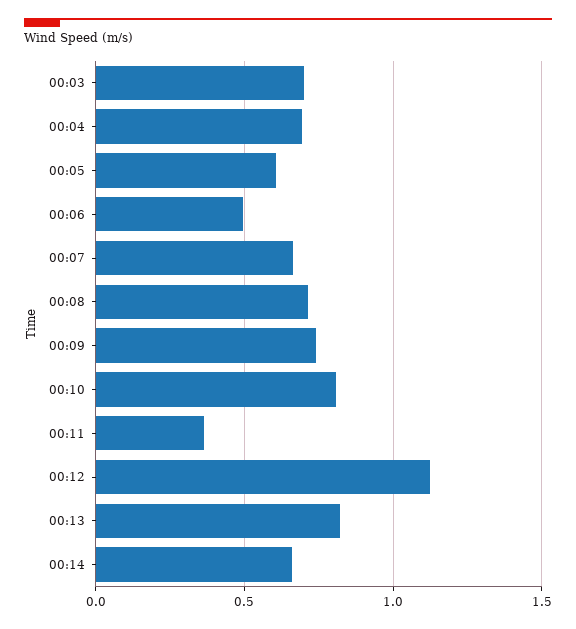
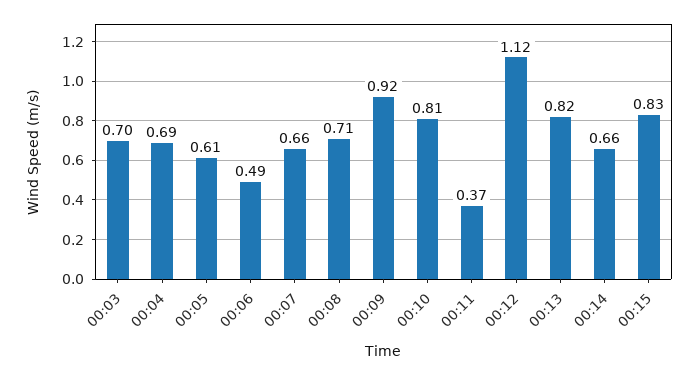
00:09: 0.75 -> 0.92
00:15: none -> 0.83

